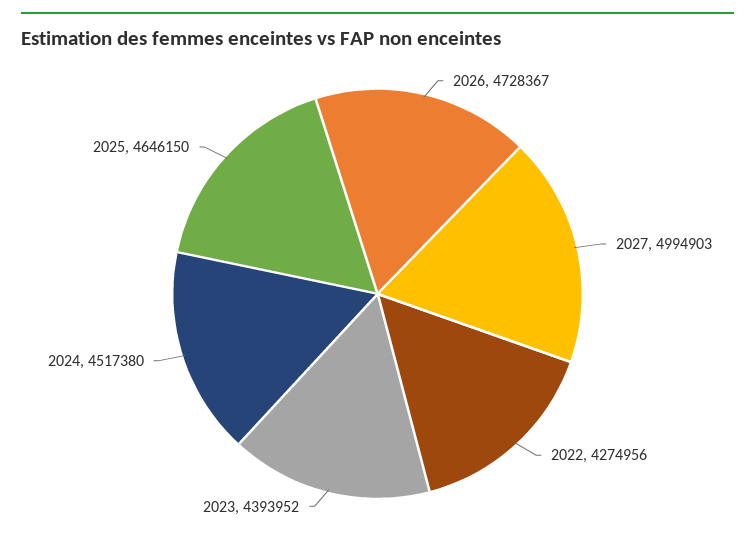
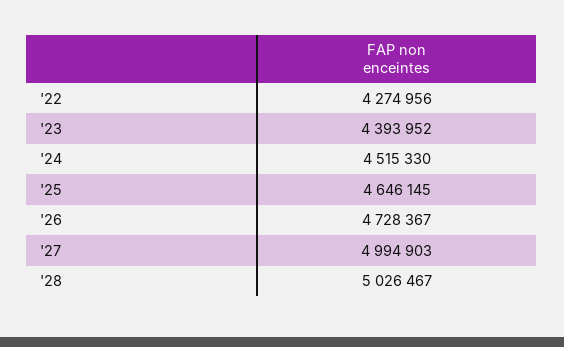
2024: 4517380 -> 4515330
2025: 4646150 -> 4646145
'28: none -> 5026467

